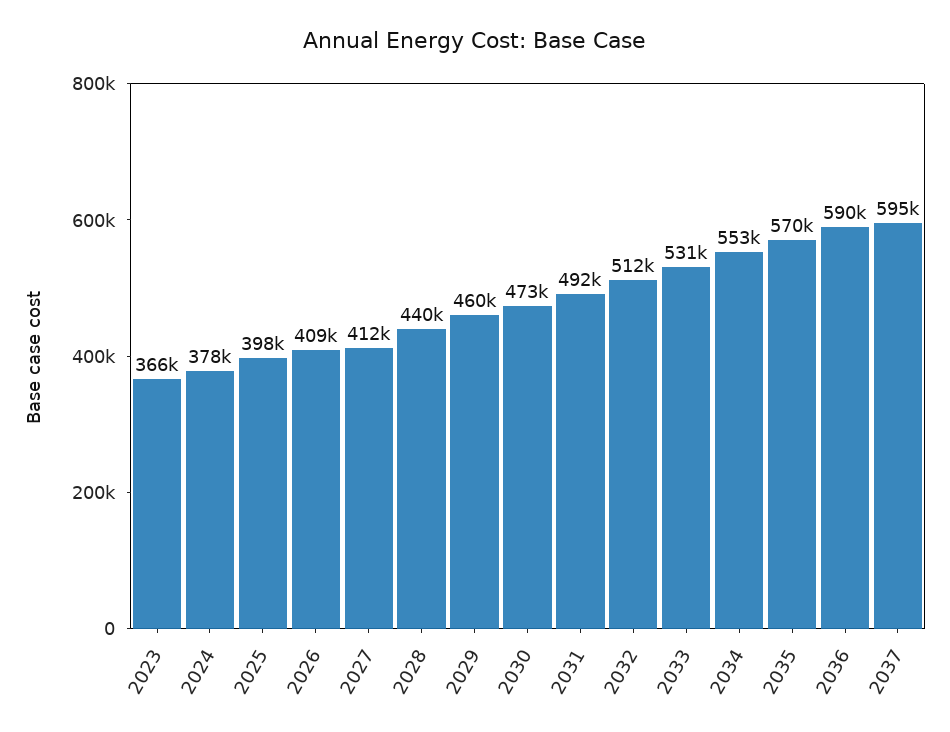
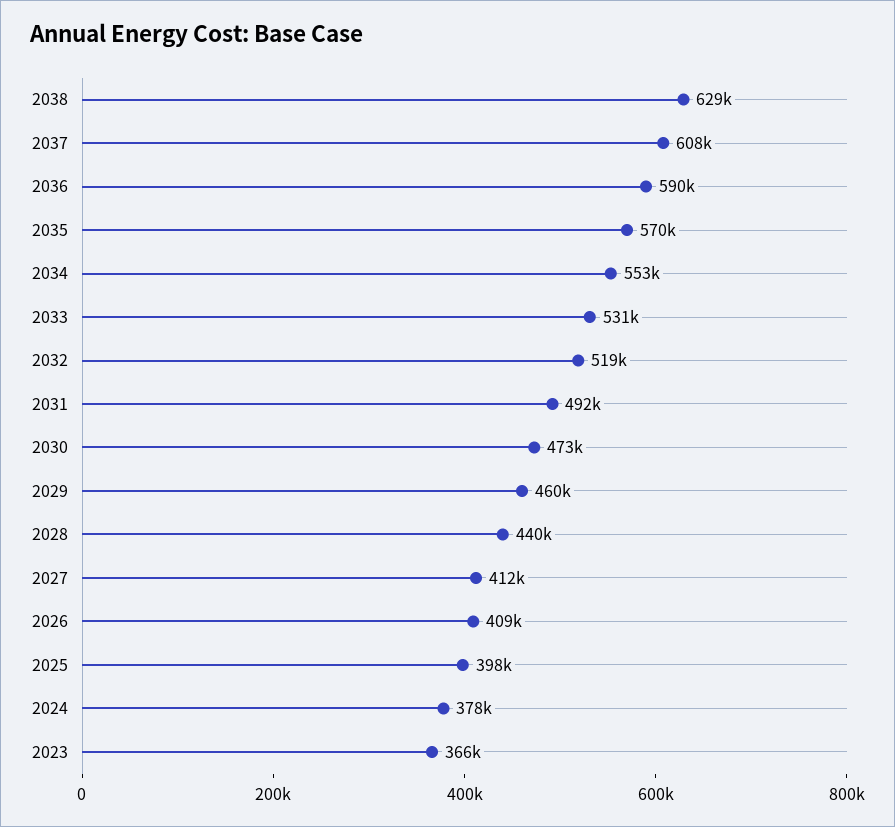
2032: 512000 -> 519000
2037: 595000 -> 608000
2038: none -> 629000

